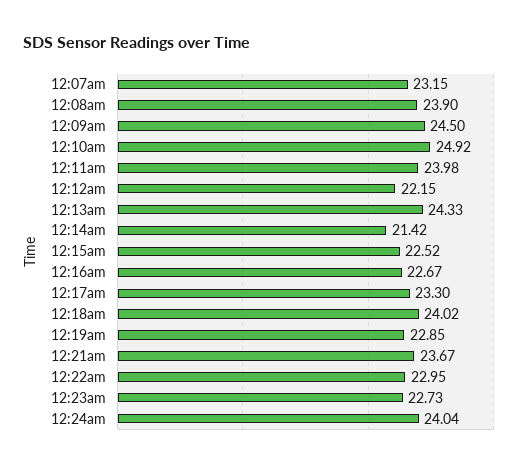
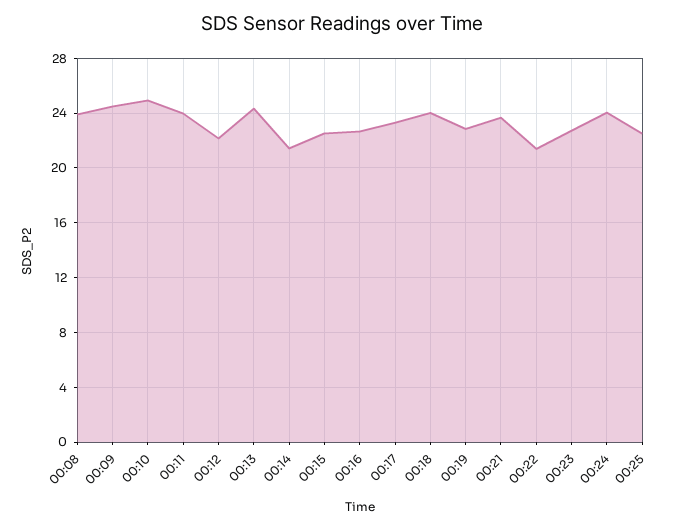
12:07am: 23.15 -> none
12:22am: 22.95 -> 21.5
00:25: none -> 22.5

